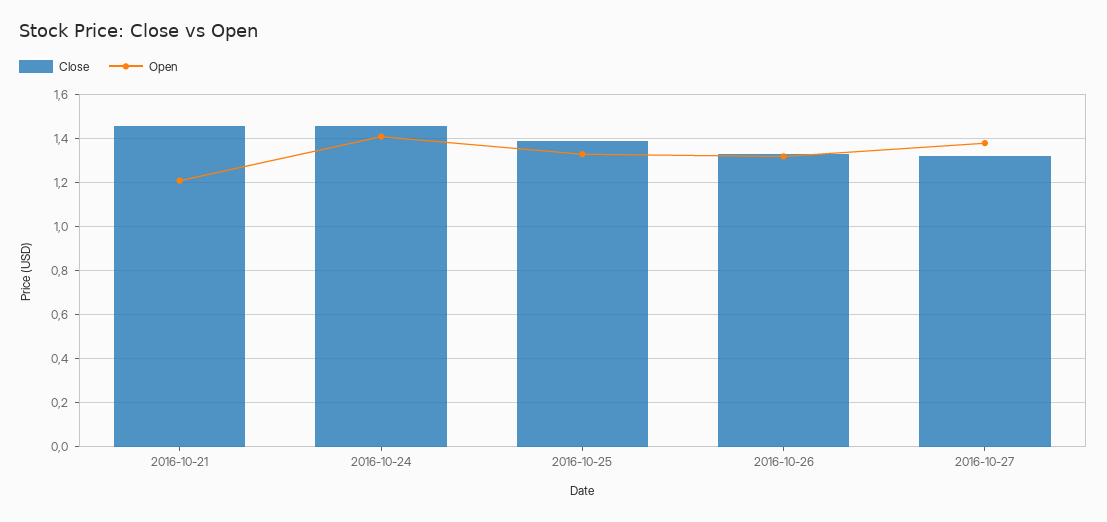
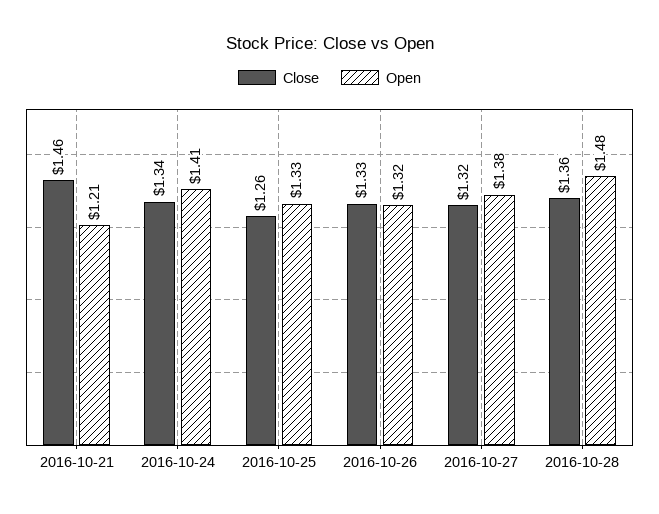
Close, 2016-10-24: 1.45 -> 1.34
Close, 2016-10-25: 1.4 -> 1.26
Close, 2016-10-28: none -> 1.36
Open, 2016-10-28: none -> 1.48

